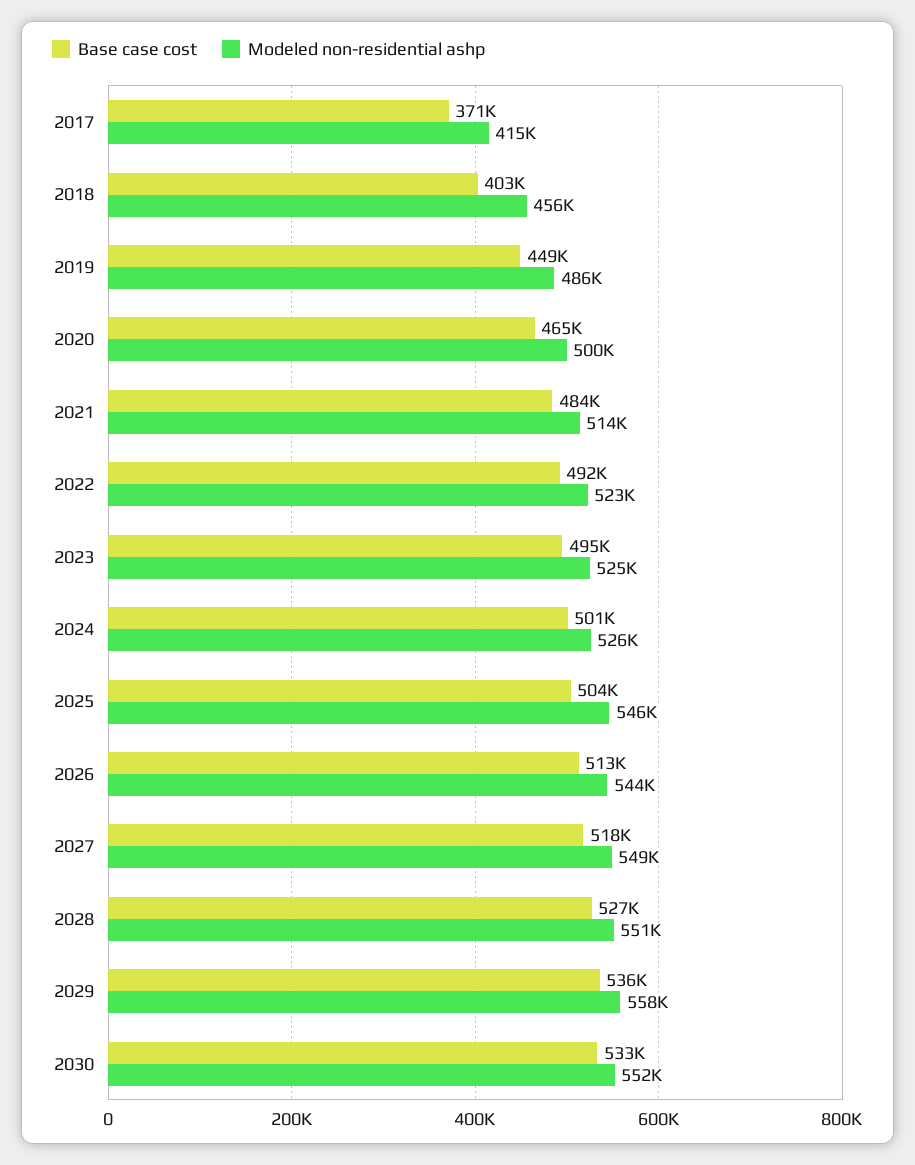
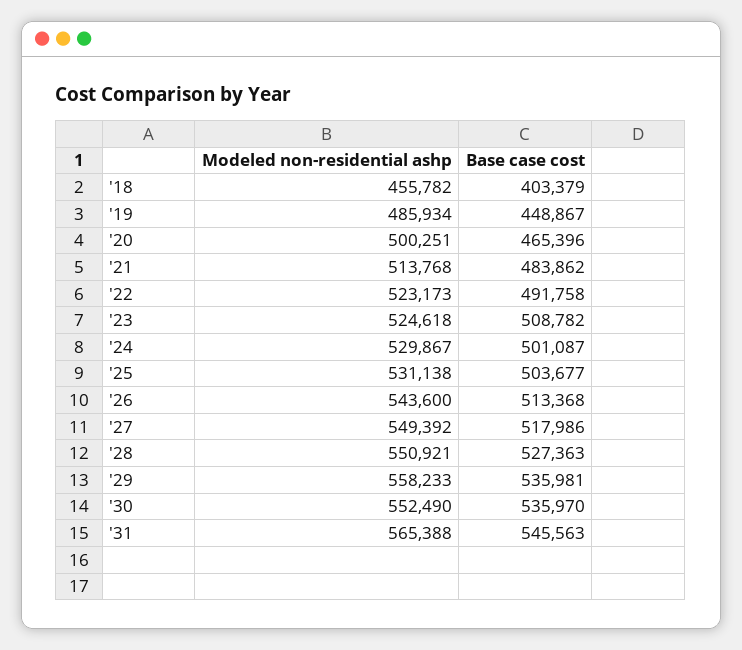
Base case cost, 2017: 371000 -> none
Modeled non-residential ashp, 2017: 415000 -> none
Base case cost, 2023: 495000 -> 508782
Modeled non-residential ashp, 2024: 526000 -> 529867
Modeled non-residential ashp, 2025: 546000 -> 531138
Base case cost, 2030: 533000 -> 535970
Modeled non-residential ashp, '31: none -> 565388
Base case cost, '31: none -> 545563

